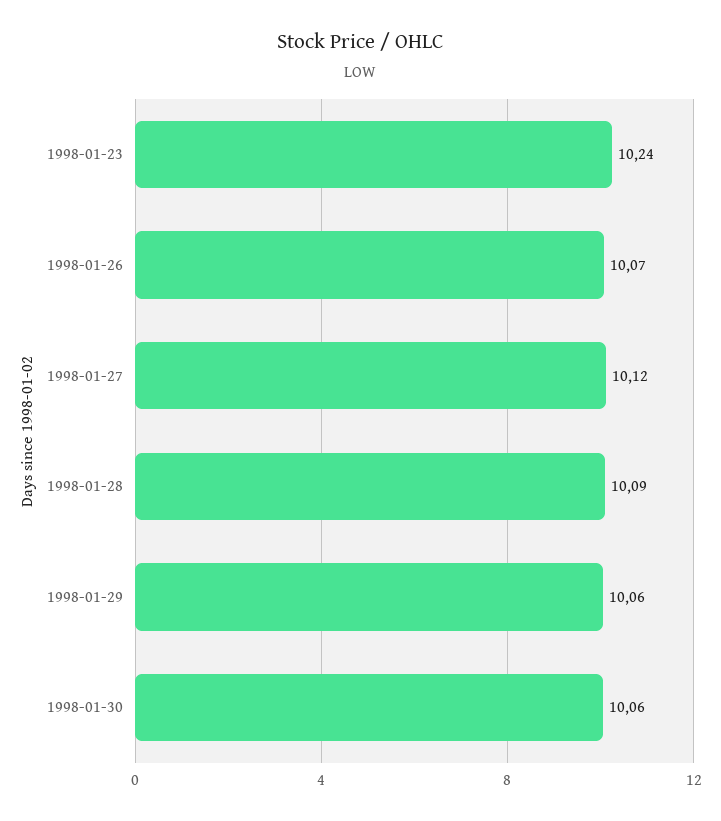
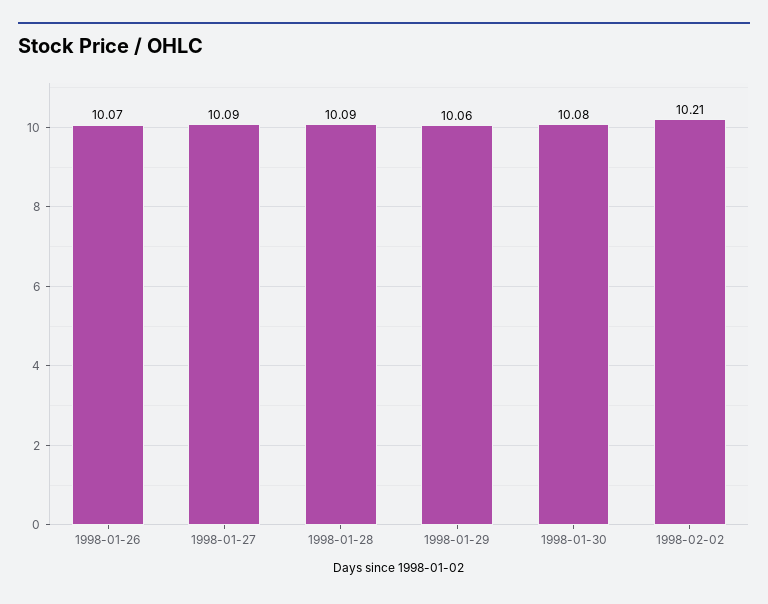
1998-01-23: 10.24 -> none
1998-01-27: 10.12 -> 10.09
1998-01-30: 10.06 -> 10.08
1998-02-02: none -> 10.21

